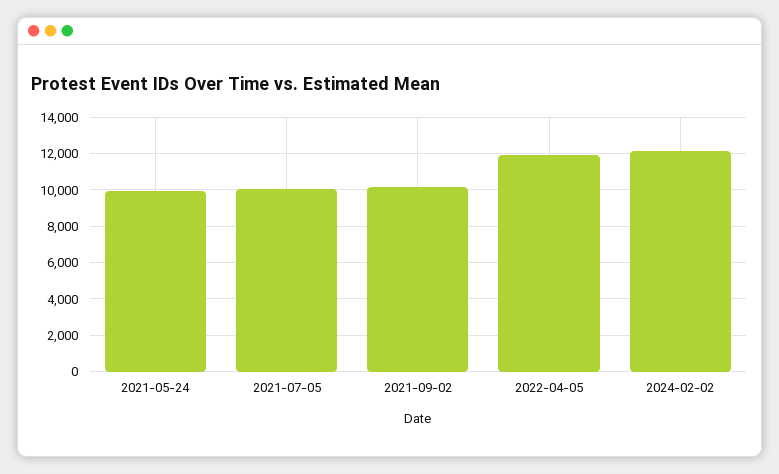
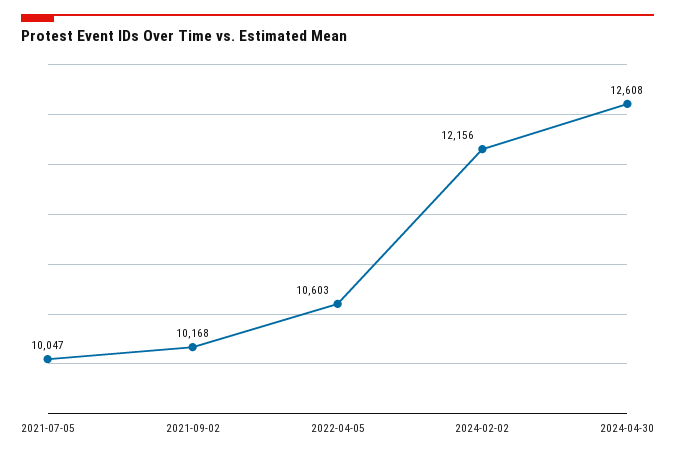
2021-05-24: 10000 -> none
2022-04-05: 12000 -> 10603
2024-04-30: none -> 12608

